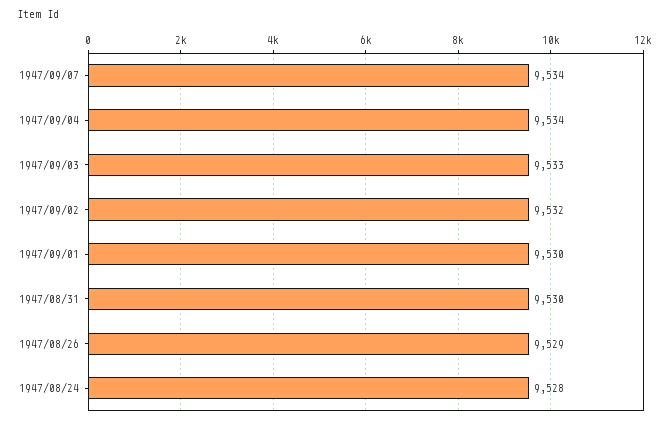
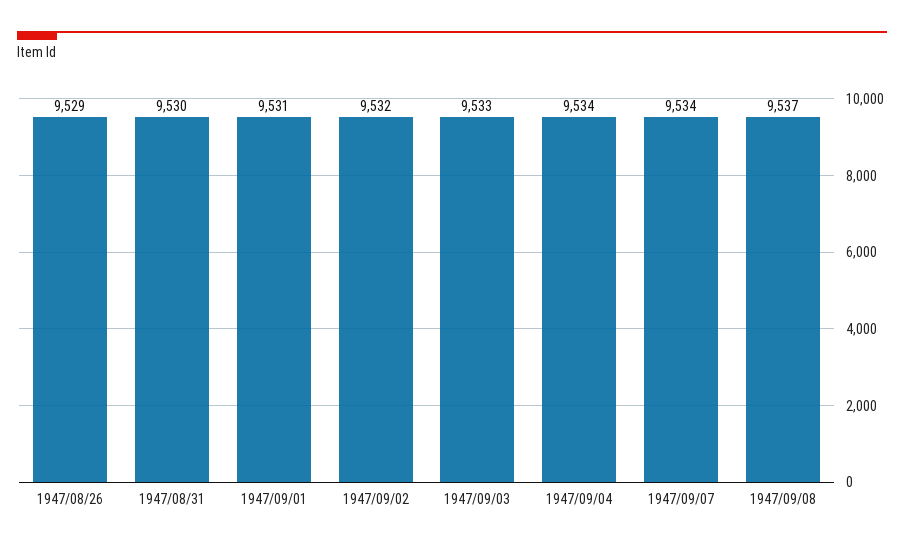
1947/09/01: 9530 -> 9531
1947/08/24: 9528 -> none
1947/09/08: none -> 9537

